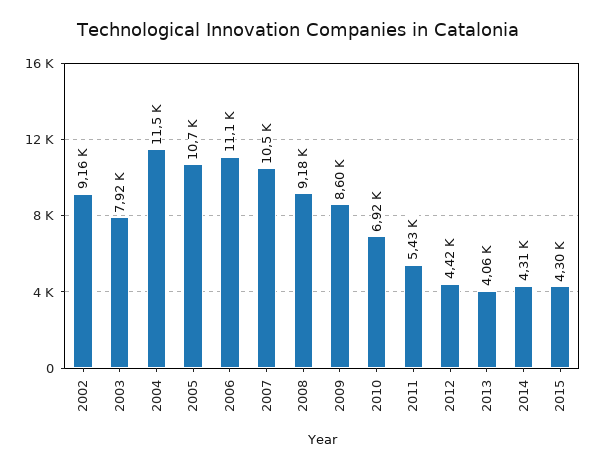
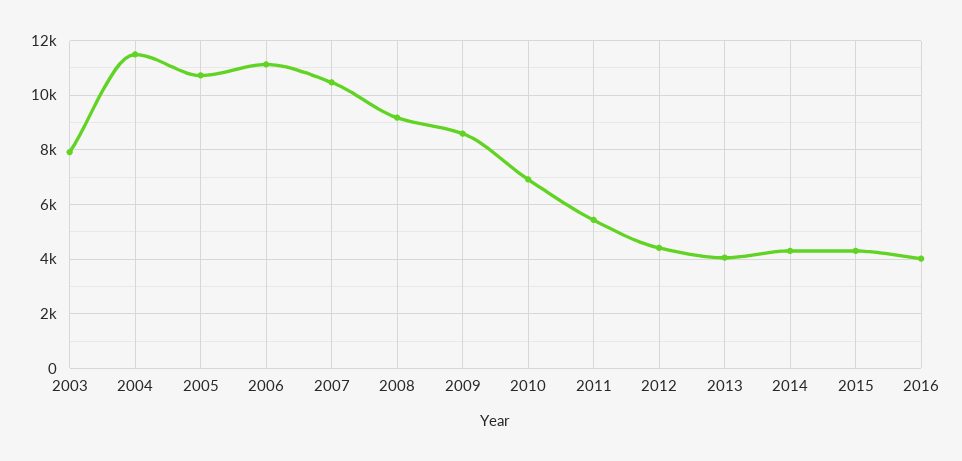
2002: 9160 -> none
2016: none -> 4000

